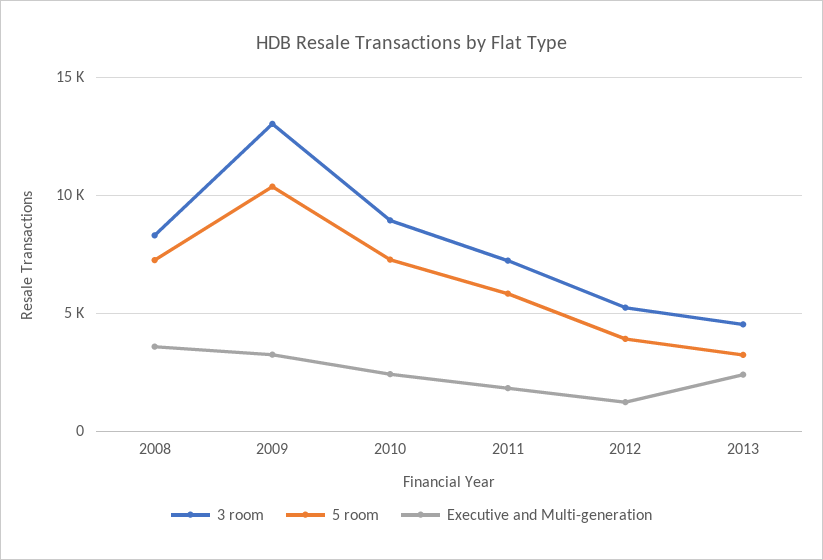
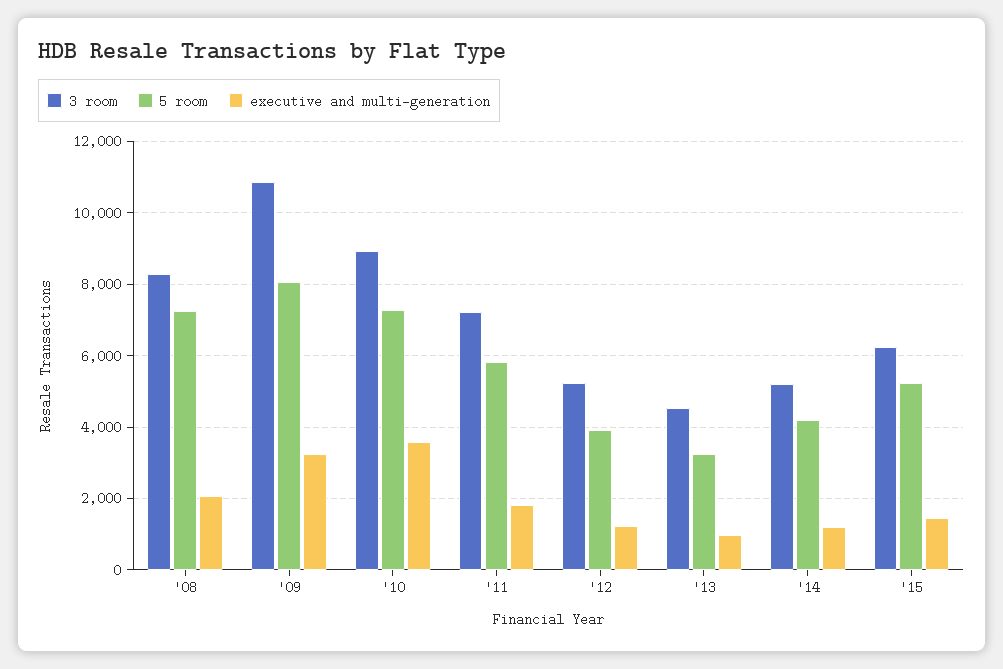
Executive and Multi-generation, 2008: 3500 -> 2000
3 room, 2009: 13000 -> 10800
5 room, 2009: 10500 -> 8000
Executive and Multi-generation, 2010: 2500 -> 3600
Executive and Multi-generation, 2013: 2500 -> 1000
3 room, '14: none -> 5200
5 room, '14: none -> 4200
Executive and Multi-generation, '14: none -> 1200
3 room, '15: none -> 6200
5 room, '15: none -> 5200
Executive and Multi-generation, '15: none -> 1400

